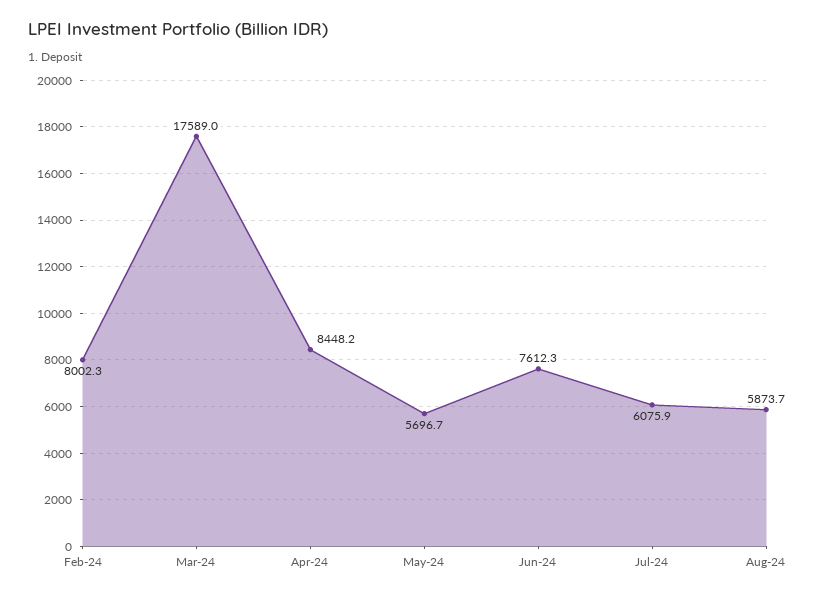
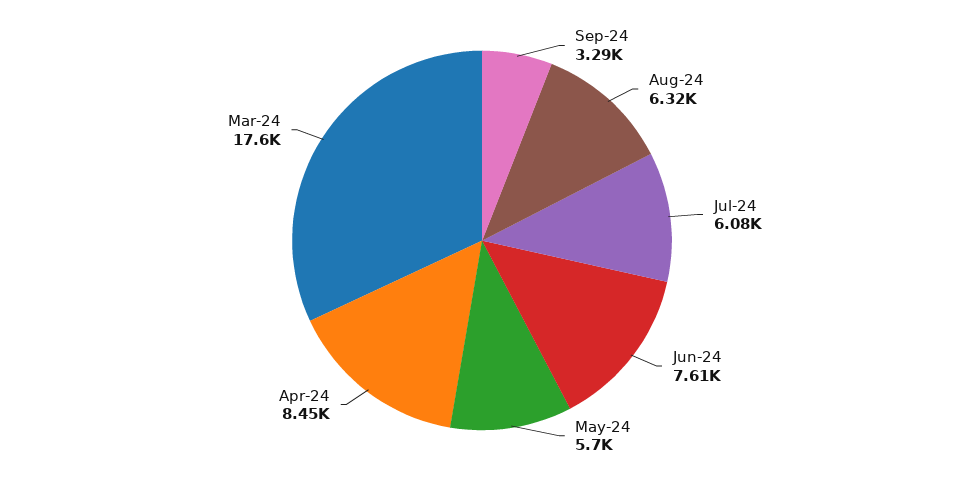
Feb-24: 8002.3 -> none
Aug-24: 5873.7 -> 6320
Sep-24: none -> 3290

